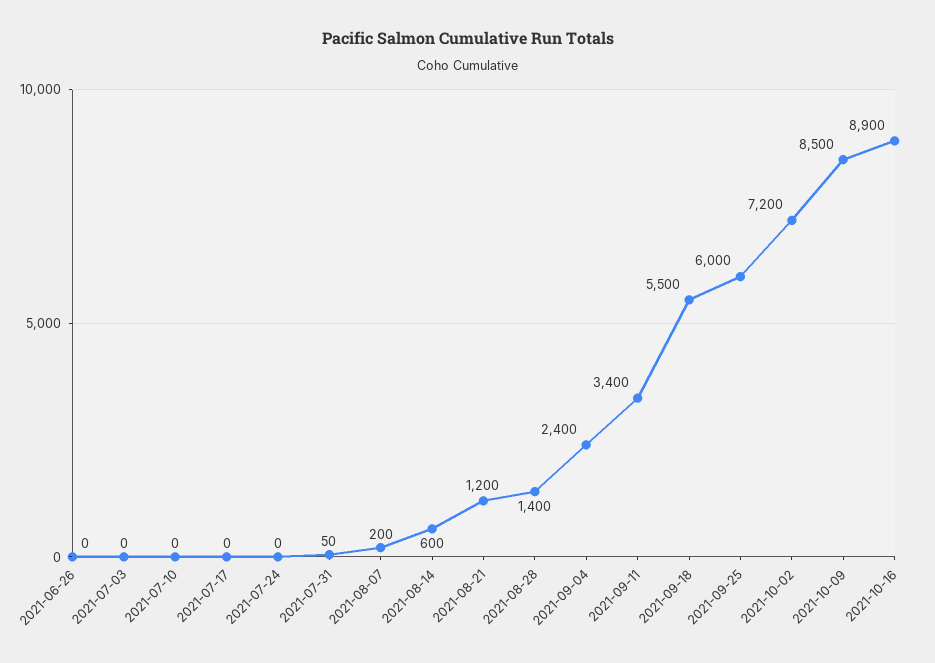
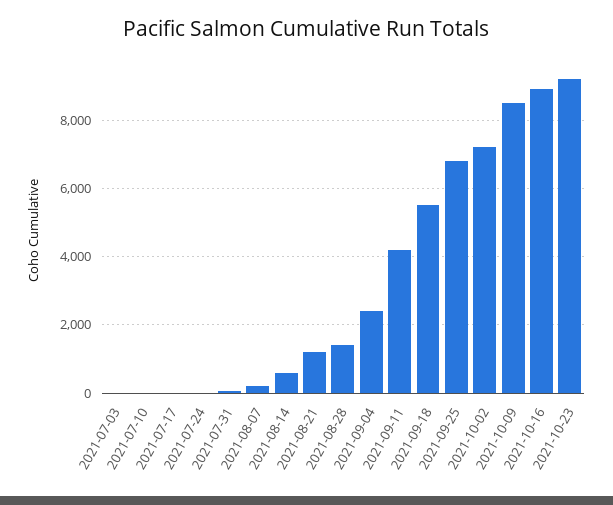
2021-06-26: 0 -> none
2021-09-11: 3400 -> 4200
2021-09-25: 6000 -> 6800
2021-10-23: none -> 9200

